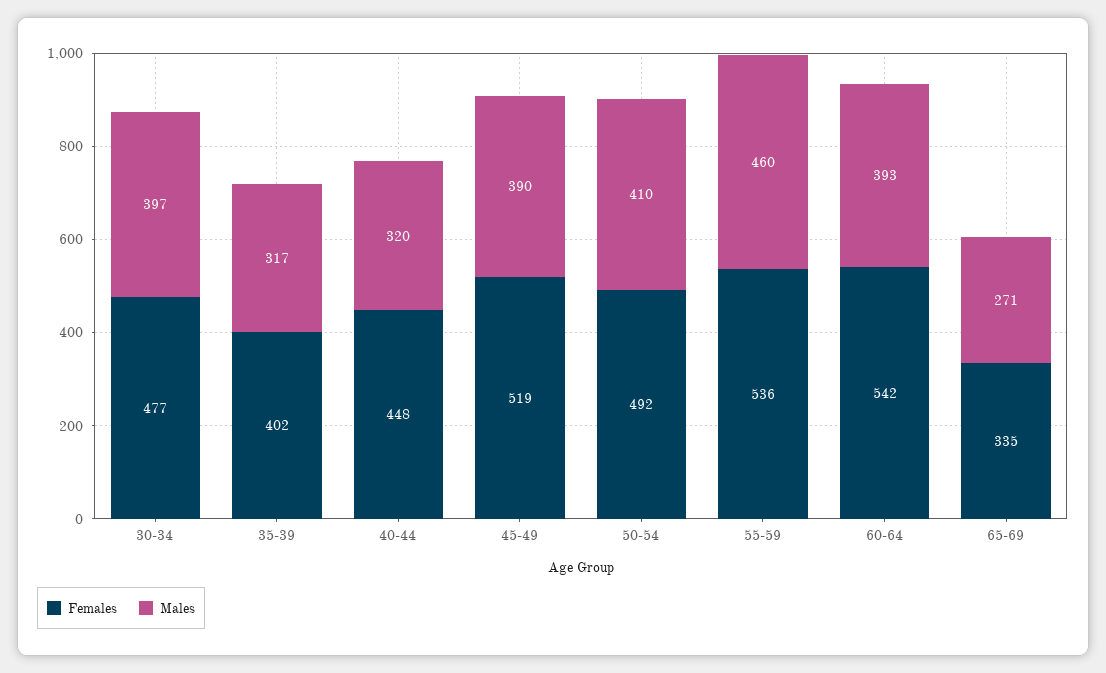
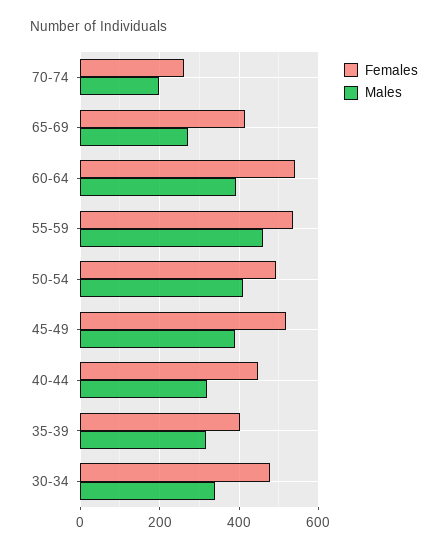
Males, 30-34: 397 -> 340
Females, 65-69: 335 -> 420
Females, 70-74: none -> 260
Males, 70-74: none -> 200

